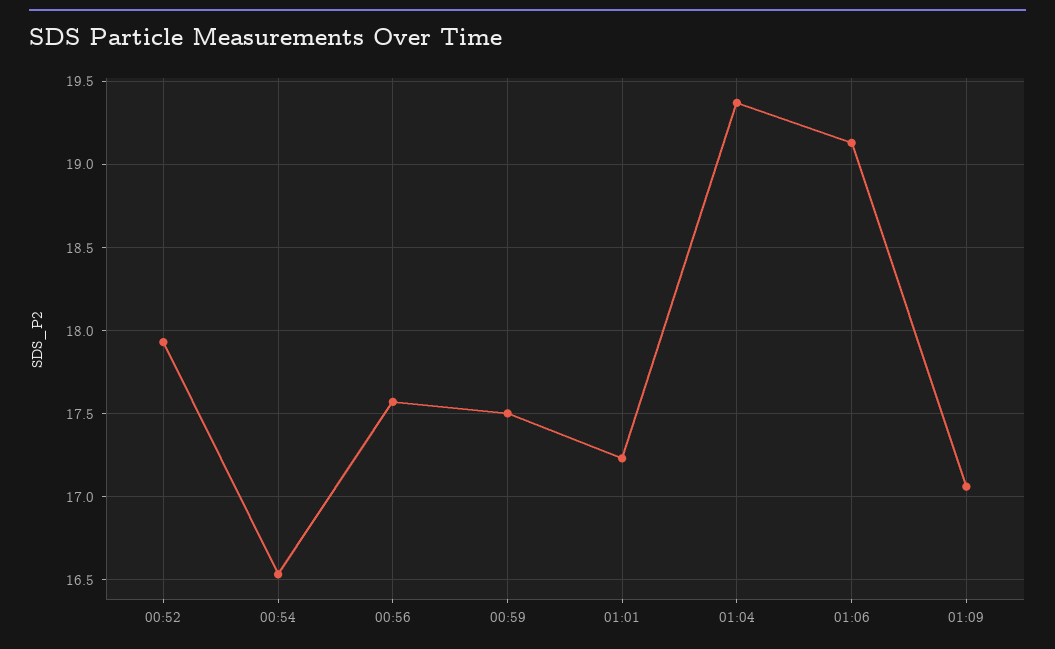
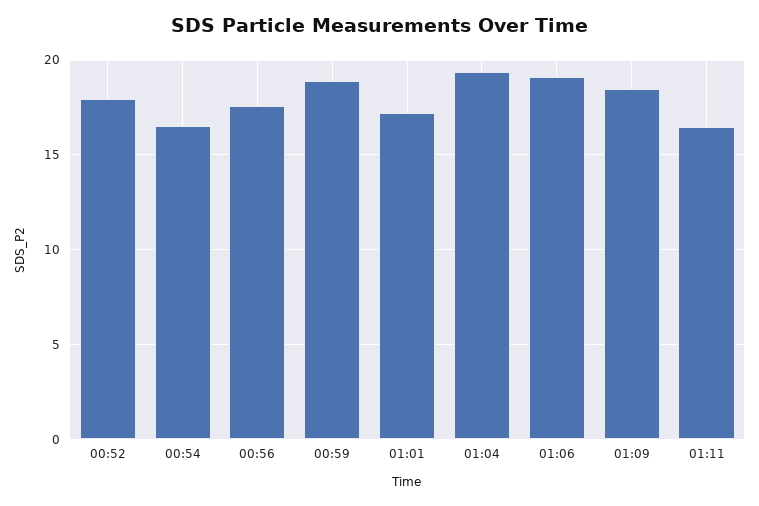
00:59: 17.5 -> 19
01:09: 17.05 -> 18.5
01:11: none -> 16.5

